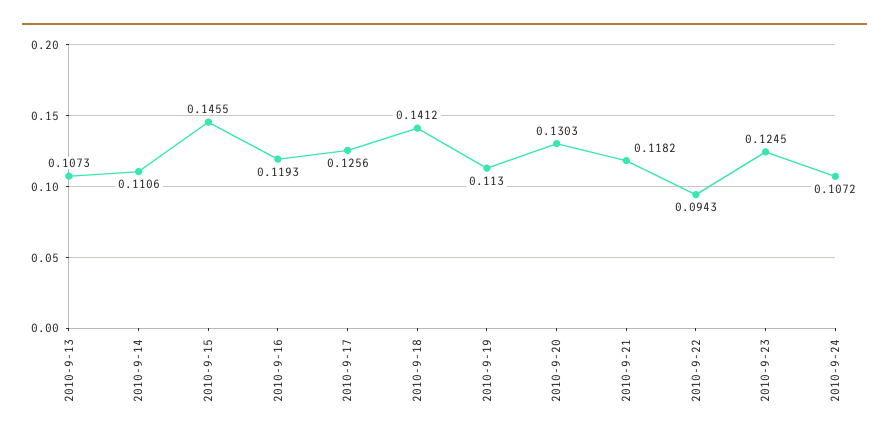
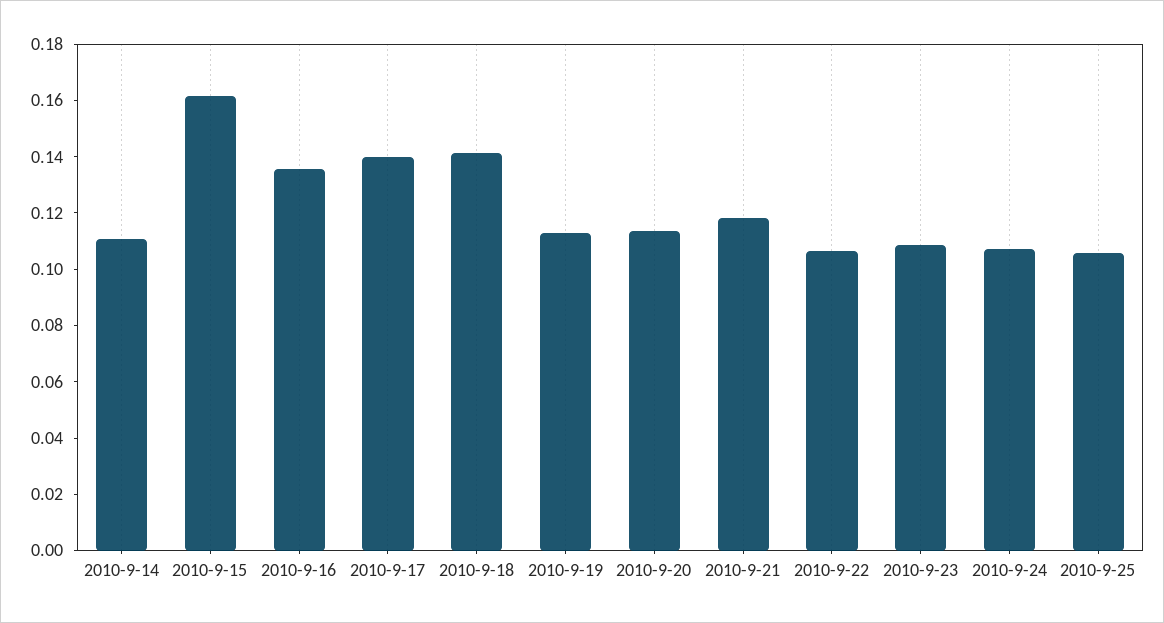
2010-9-13: 0.1073 -> none
2010-9-15: 0.1455 -> 0.16
2010-9-16: 0.1193 -> 0.135
2010-9-17: 0.1256 -> 0.14
2010-9-20: 0.1303 -> 0.115
2010-9-22: 0.0943 -> 0.105
2010-9-23: 0.1245 -> 0.11
2010-9-25: none -> 0.105

